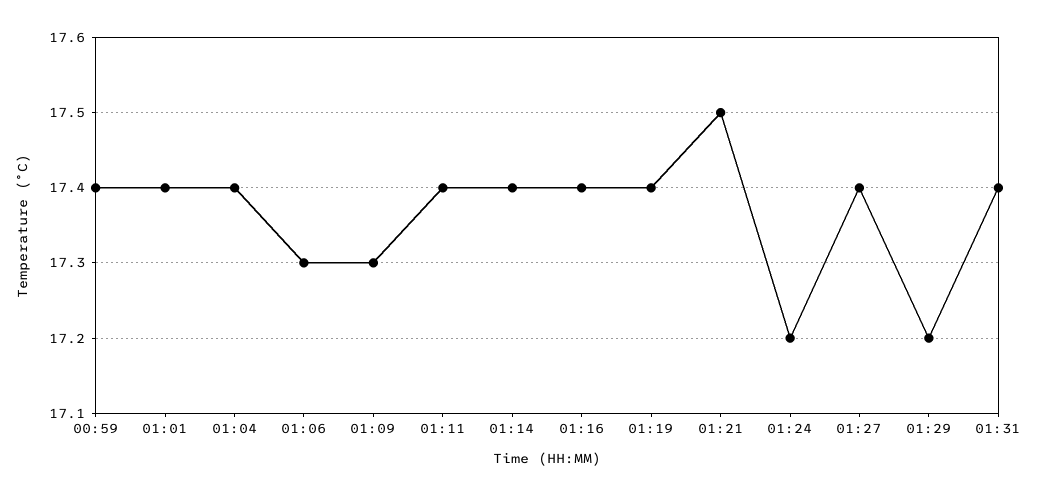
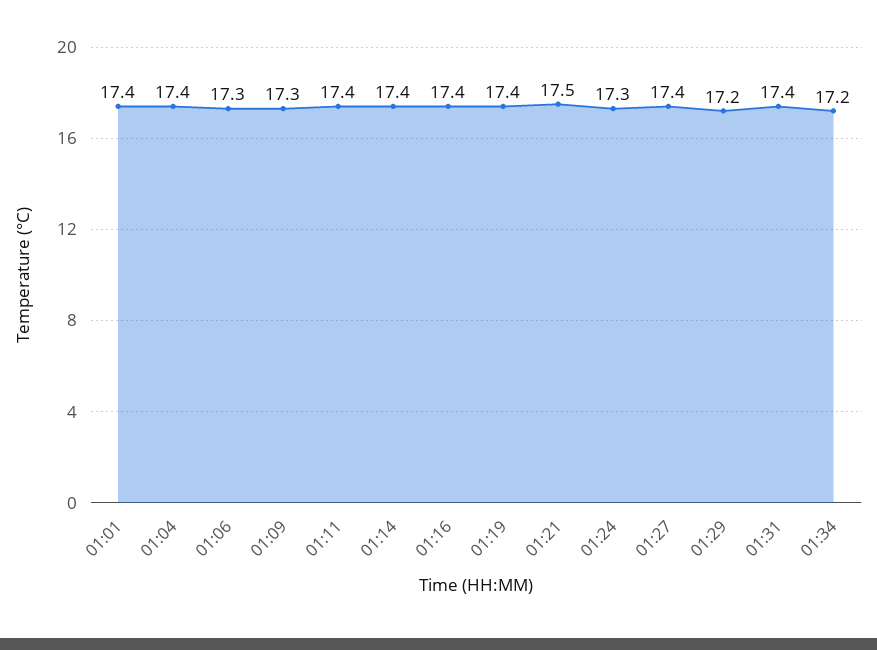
00:59: 17.4 -> none
01:24: 17.2 -> 17.3
01:34: none -> 17.2

